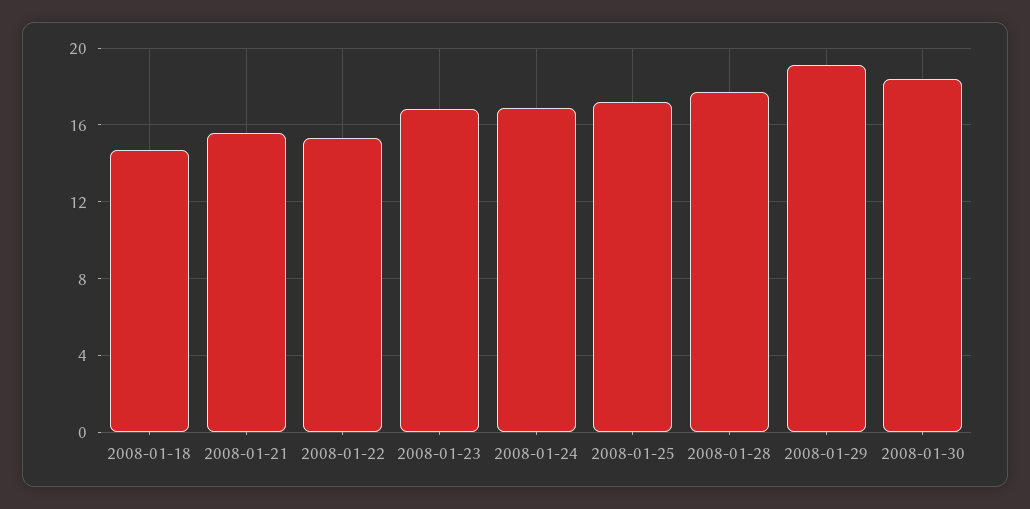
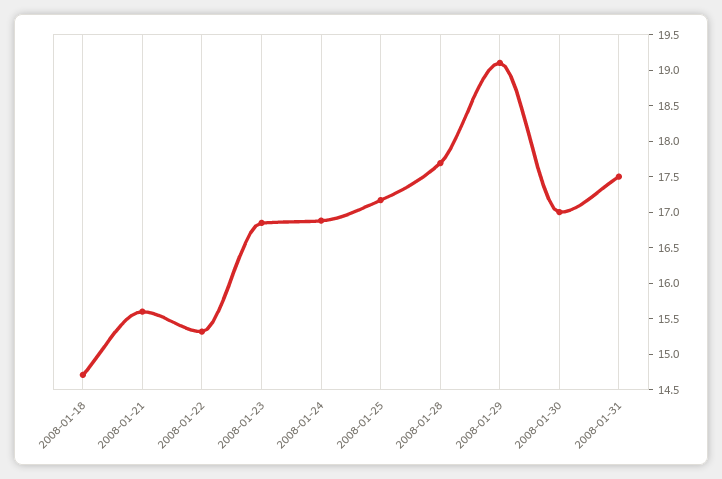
2008-01-30: 18.5 -> 17
2008-01-31: none -> 17.5

